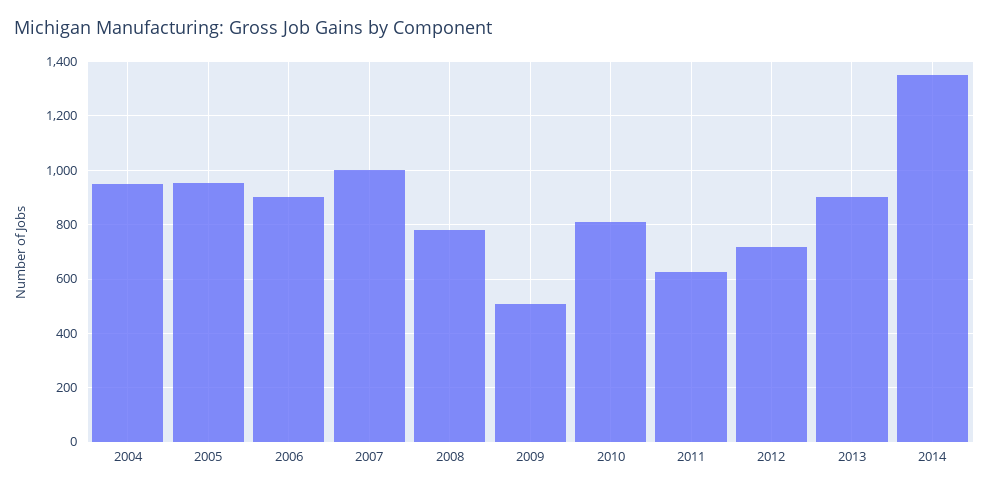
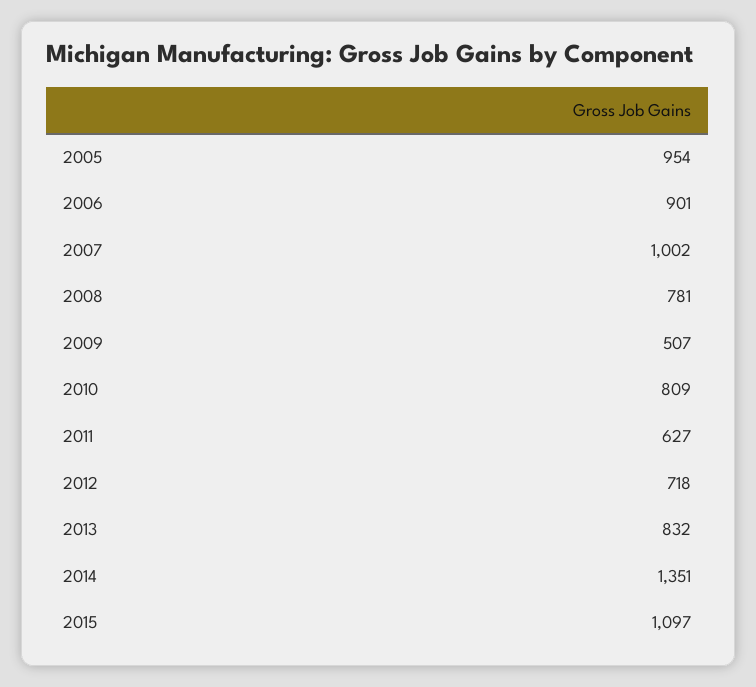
2004: 950 -> none
2013: 900 -> 832
2015: none -> 1097

